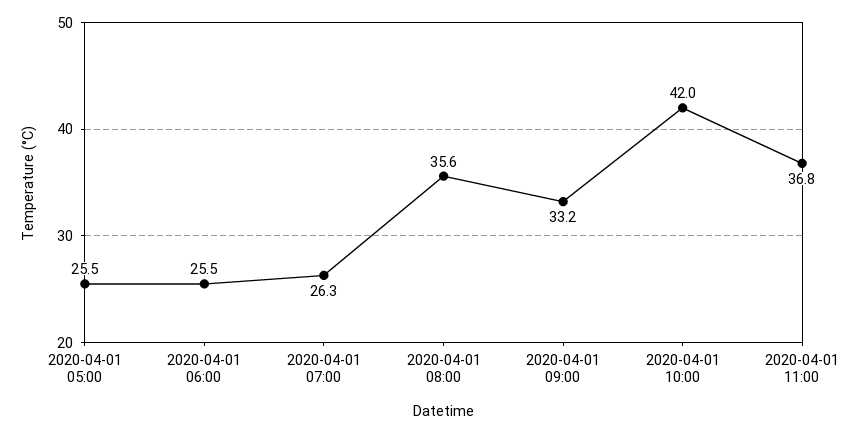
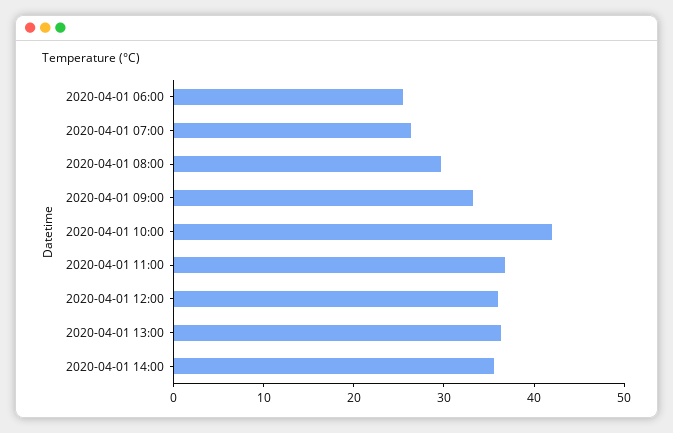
2020-04-01 05:00: 25.5 -> none
2020-04-01 08:00: 35.6 -> 30
2020-04-01 12:00: none -> 36
2020-04-01 13:00: none -> 36
2020-04-01 14:00: none -> 36

